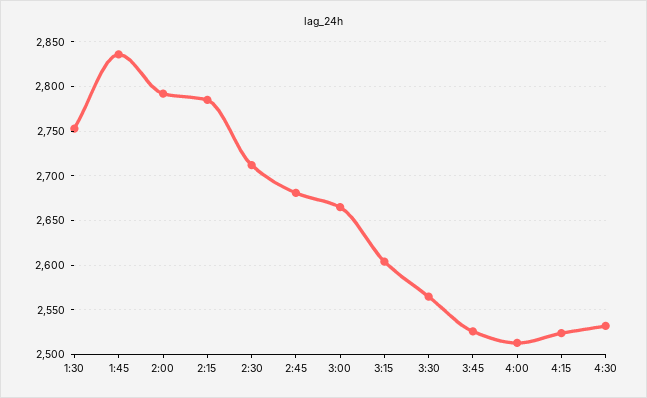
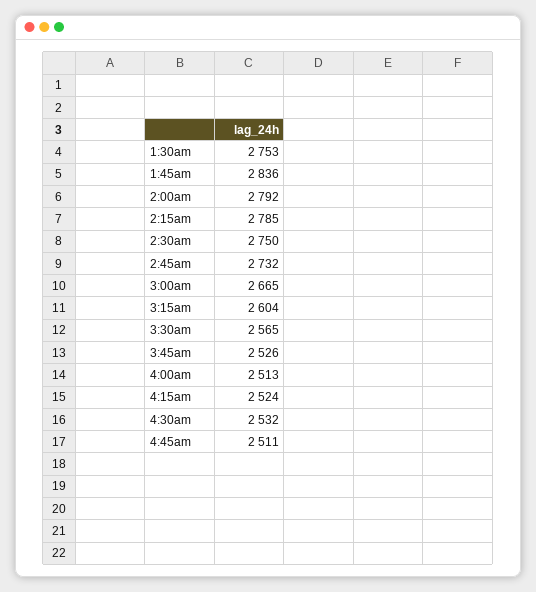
2:30: 2710 -> 2750
2:45: 2680 -> 2732
4:45am: none -> 2511

